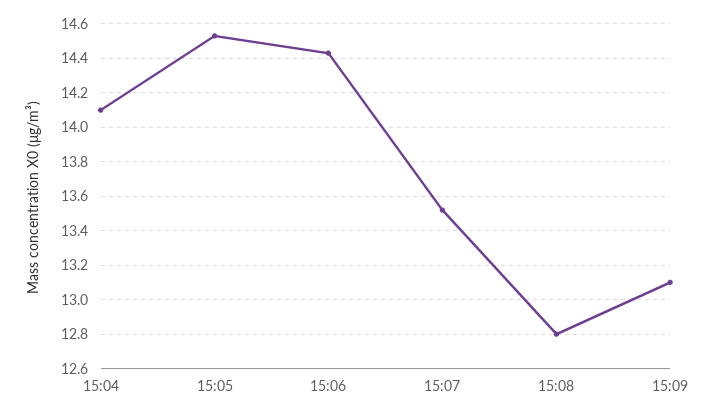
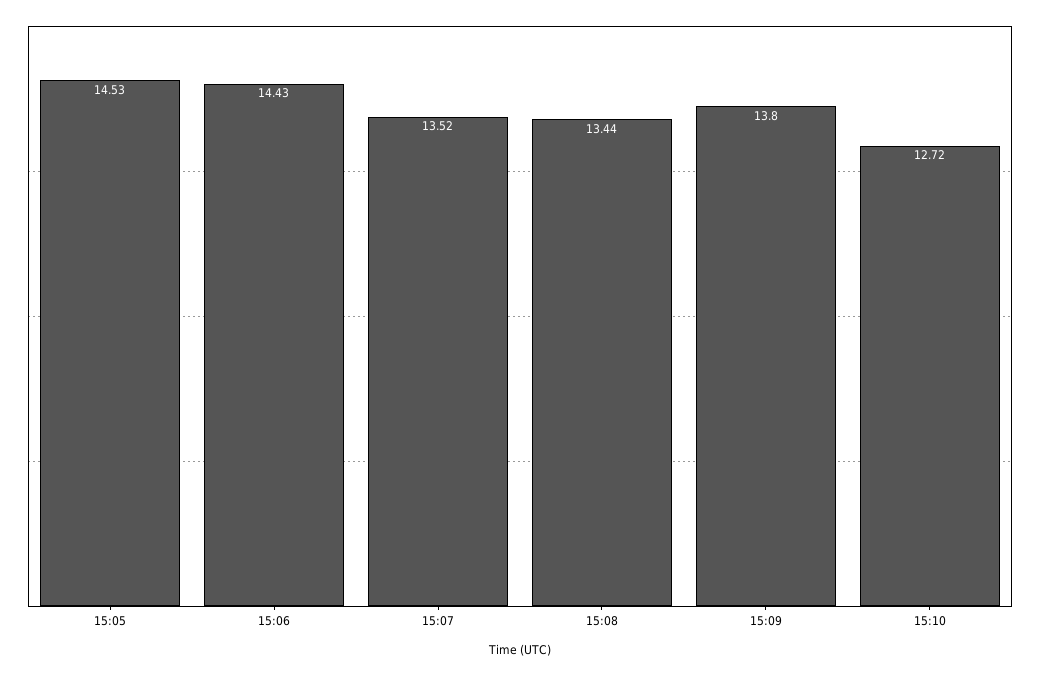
15:04: 14.1 -> none
15:08: 12.8 -> 13.44
15:09: 13.1 -> 13.8
15:10: none -> 12.72

